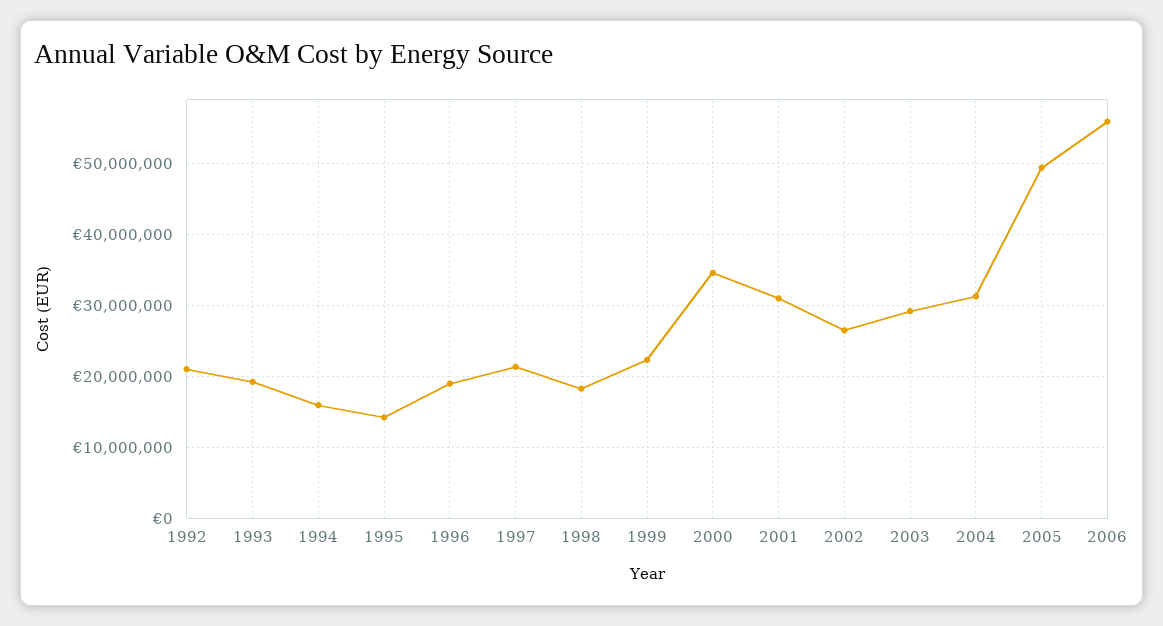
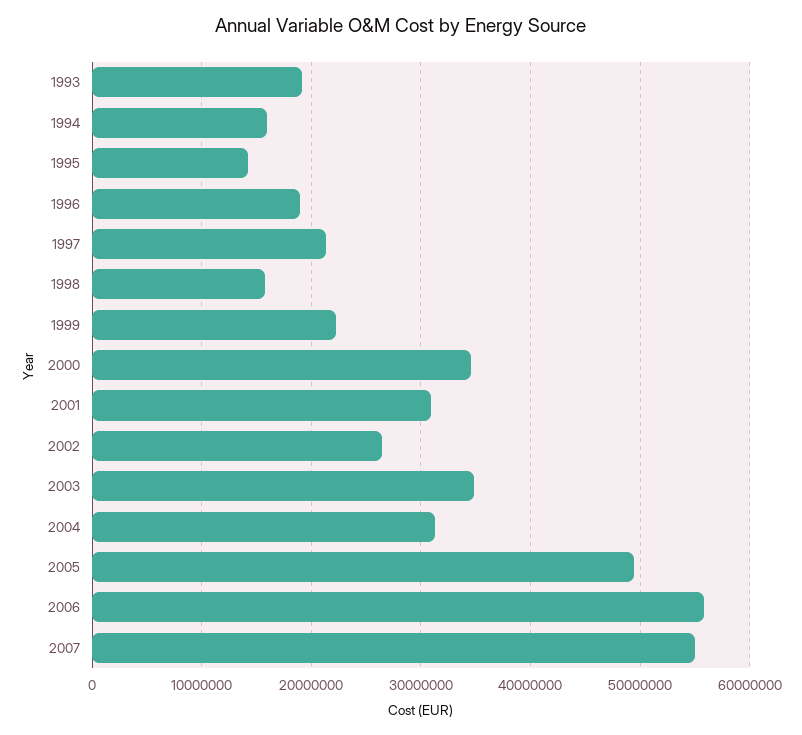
1992: 21000000 -> none
1998: 18000000 -> 16000000
2003: 29000000 -> 35000000
2007: none -> 55000000

